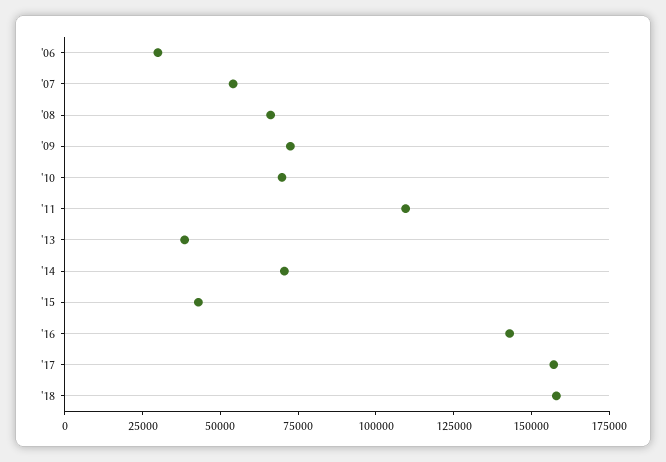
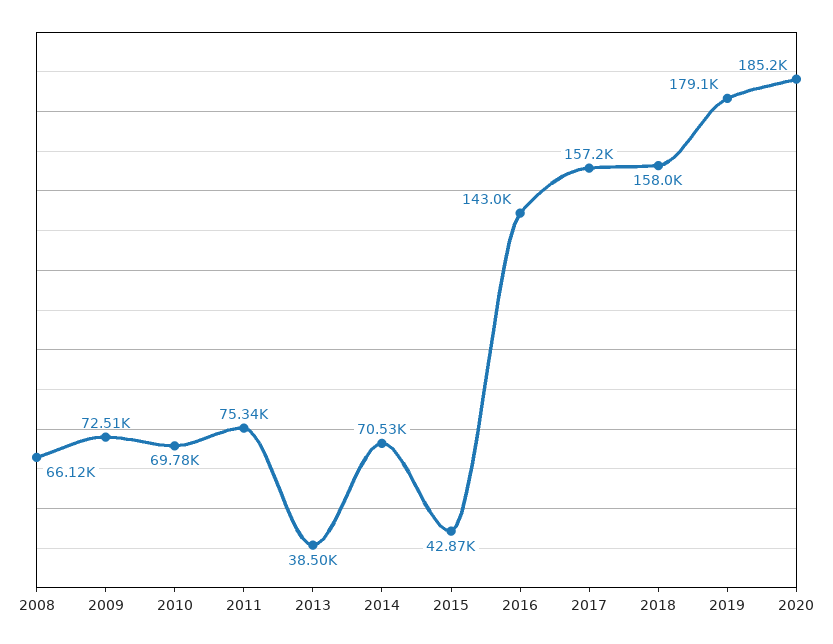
'06: 30000 -> none
'07: 55000 -> none
'11: 110000 -> 75340
2019: none -> 179100
2020: none -> 185200

